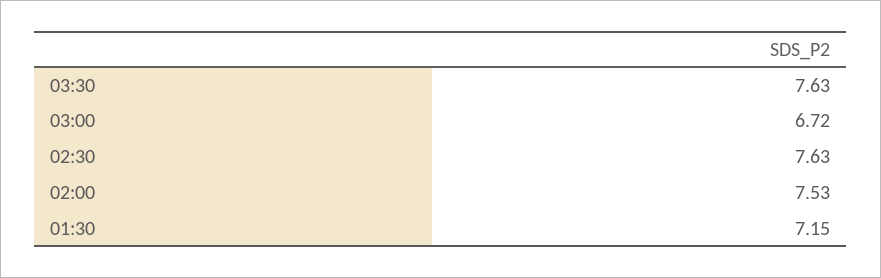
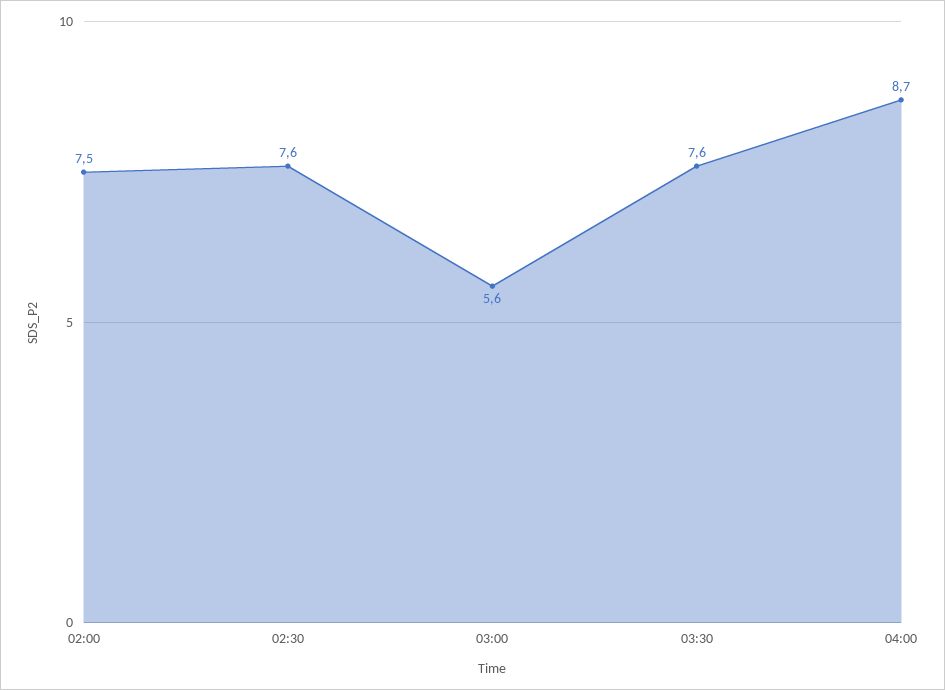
03:00: 6.72 -> 5.6
01:30: 7.15 -> none
04:00: none -> 8.7

